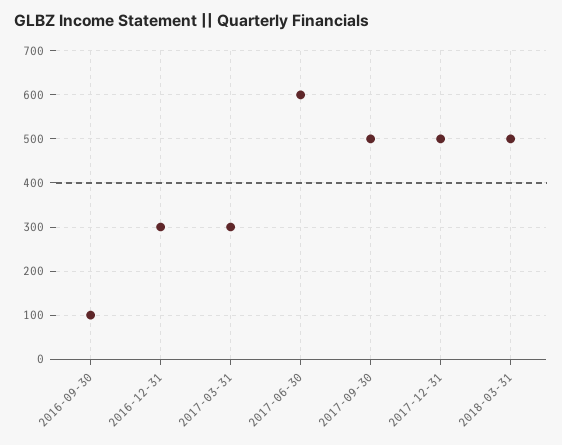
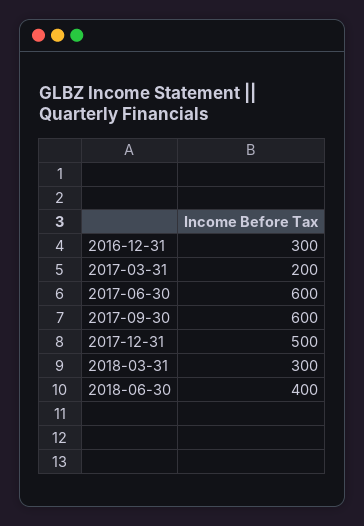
2016-09-30: 100 -> none
2017-03-31: 300 -> 200
2017-09-30: 500 -> 600
2018-03-31: 500 -> 300
2018-06-30: none -> 400

